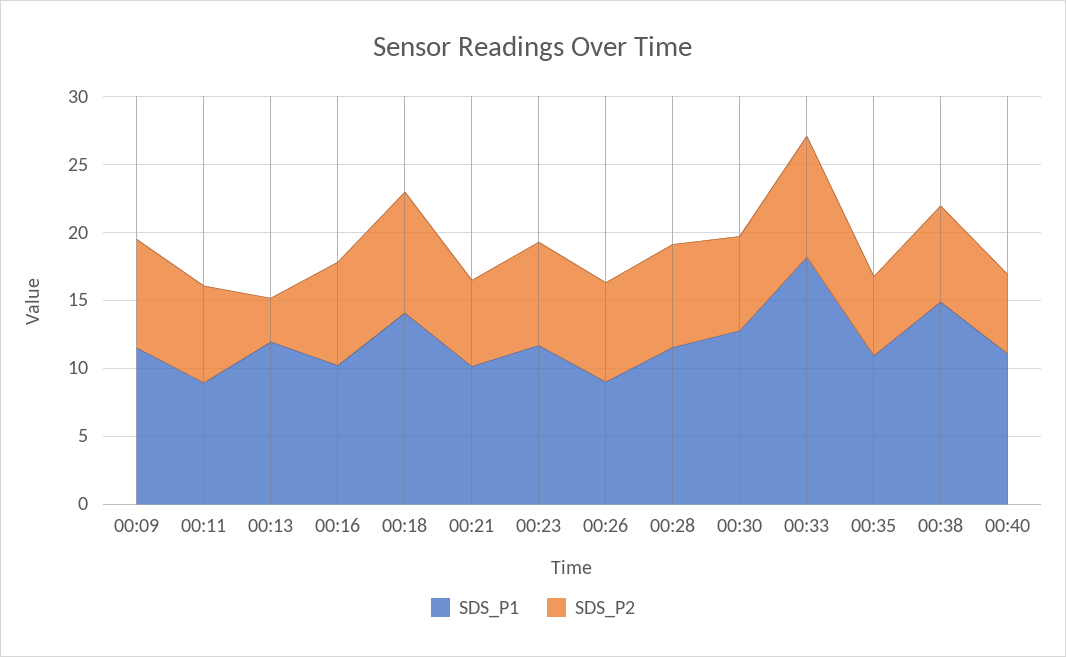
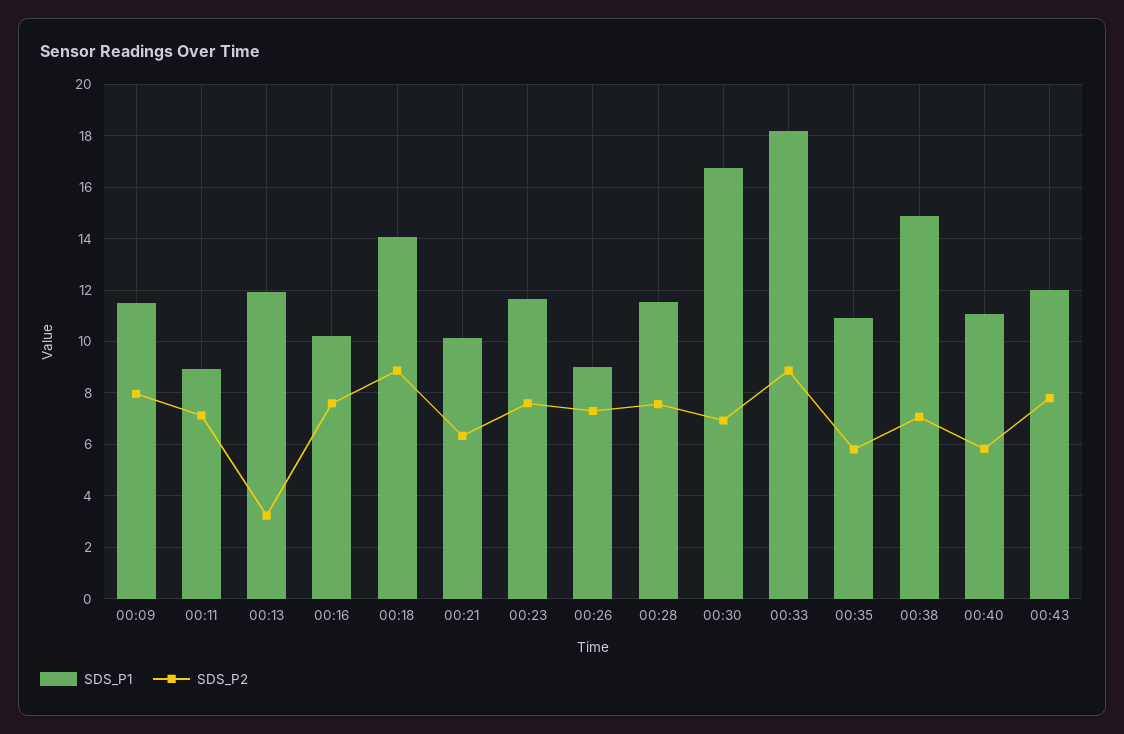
SDS_P1, 00:30: 13 -> 16.75
SDS_P1, 00:43: none -> 12
SDS_P2, 00:43: none -> 7.75

